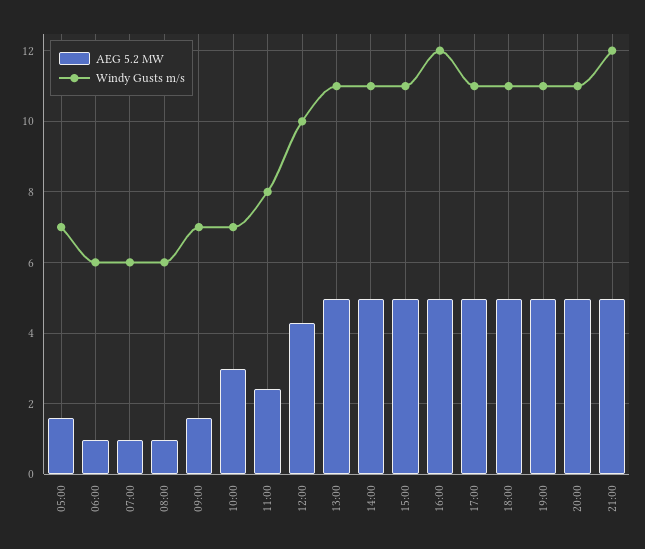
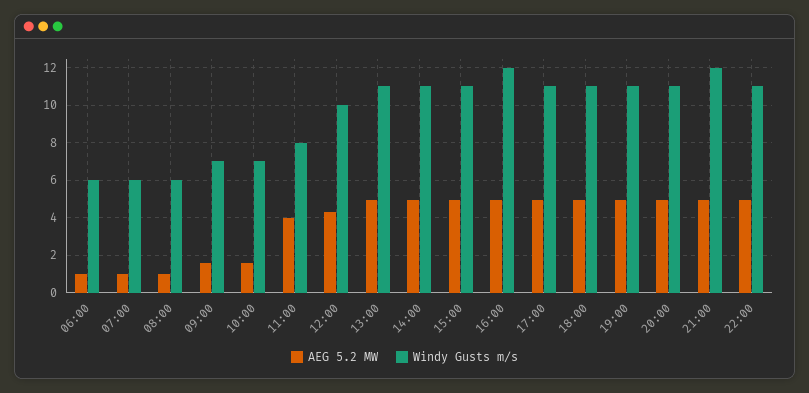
AEG 5.2 MW, 05:00: 1.6 -> none
Windy Gusts m/s, 05:00: 7 -> none
AEG 5.2 MW, 10:00: 3 -> 1.5
AEG 5.2 MW, 11:00: 2.4 -> 4
AEG 5.2 MW, 22:00: none -> 5
Windy Gusts m/s, 22:00: none -> 11

